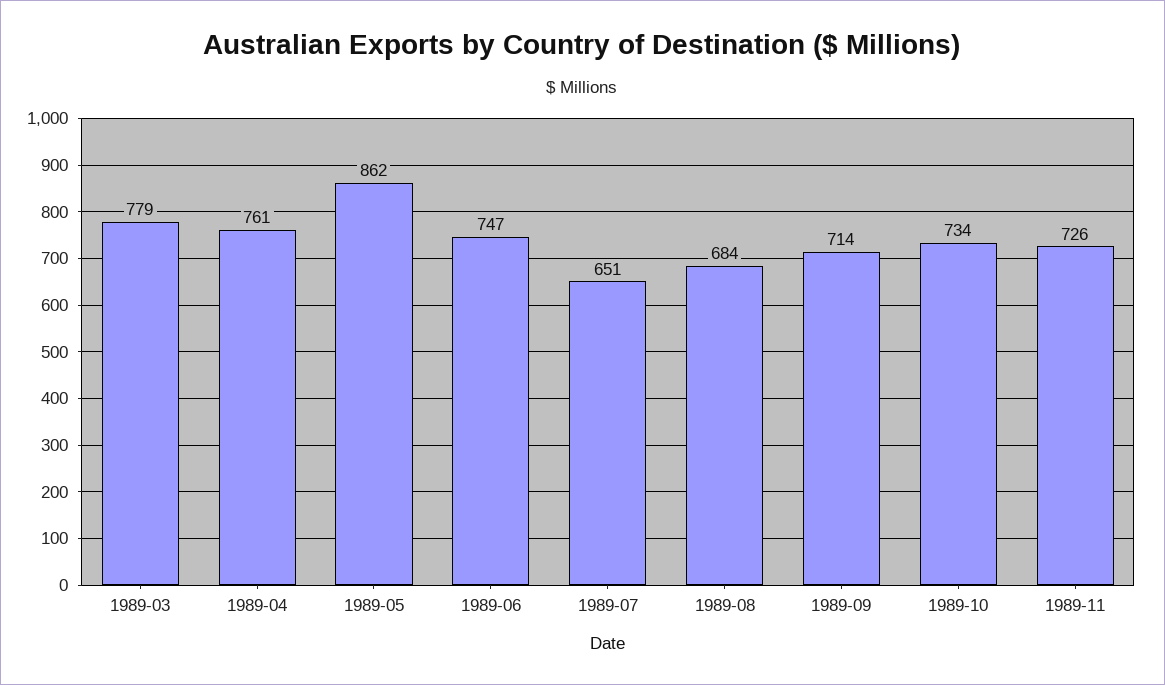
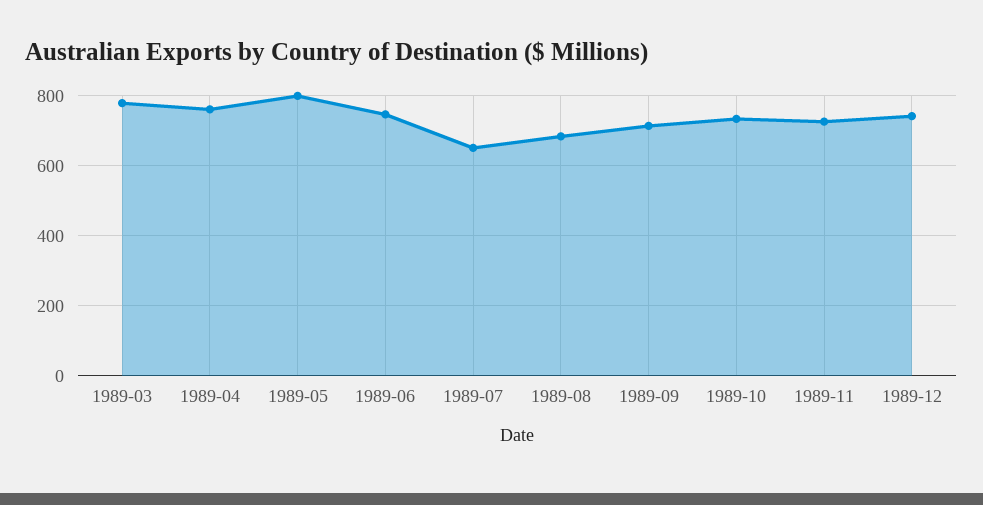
1989-05: 862 -> 800
1989-12: none -> 740

